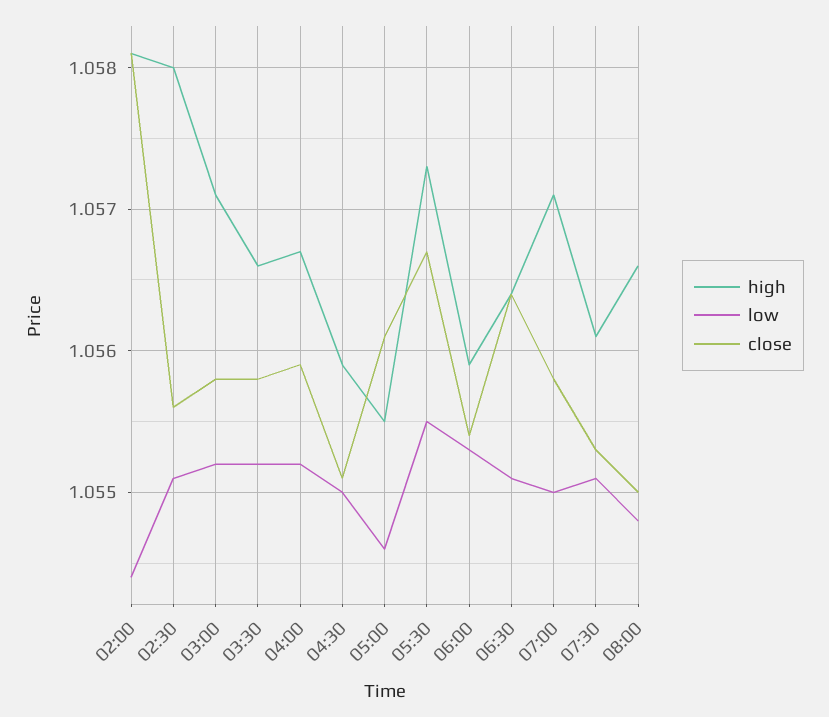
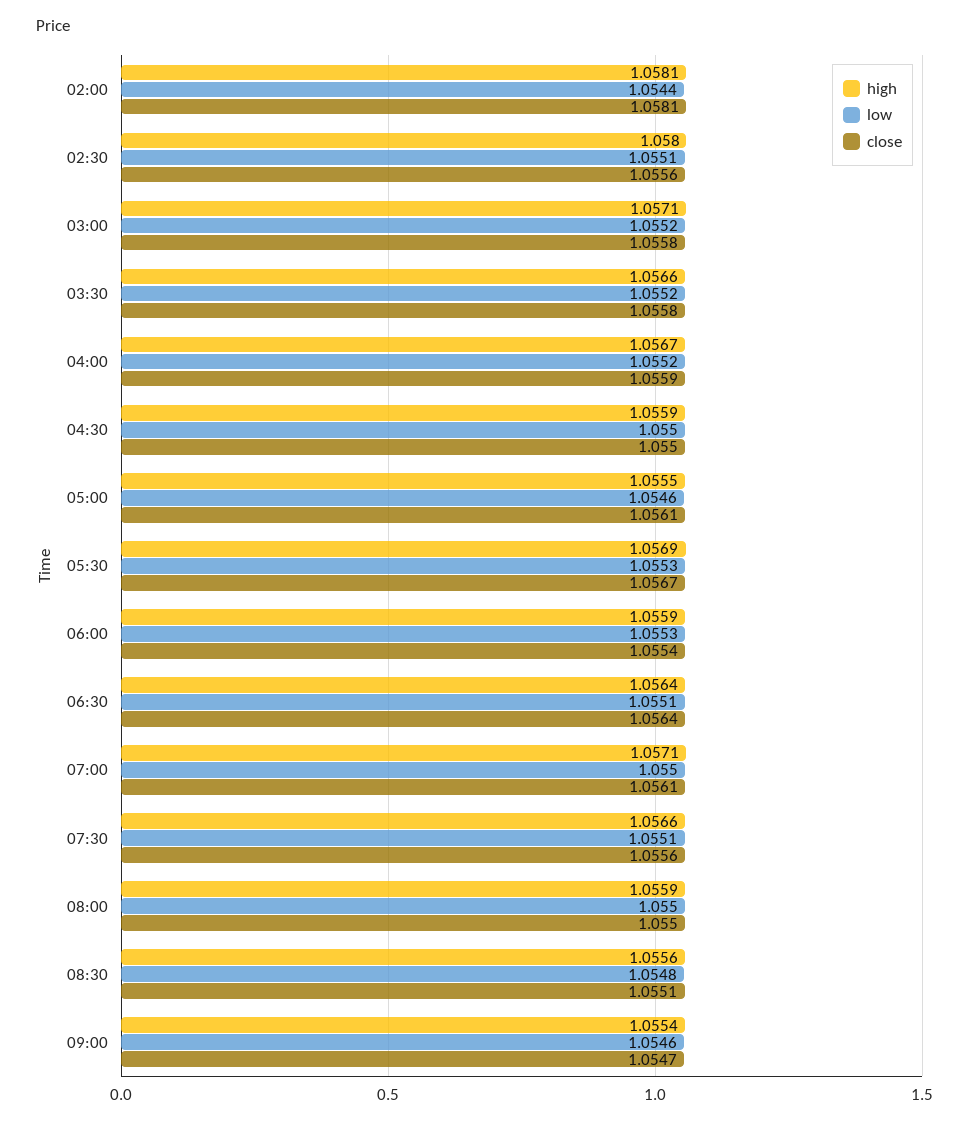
close, 04:30: 1.0551 -> 1.055
high, 05:30: 1.0573 -> 1.0569
low, 05:30: 1.0555 -> 1.0553
close, 07:00: 1.0558 -> 1.0561
high, 07:30: 1.0561 -> 1.0566
close, 07:30: 1.0553 -> 1.0556
high, 08:00: 1.0566 -> 1.0559
low, 08:00: 1.0548 -> 1.055
high, 08:30: none -> 1.0556
low, 08:30: none -> 1.0548
close, 08:30: none -> 1.0551
high, 09:00: none -> 1.0554
low, 09:00: none -> 1.0546
close, 09:00: none -> 1.0547

